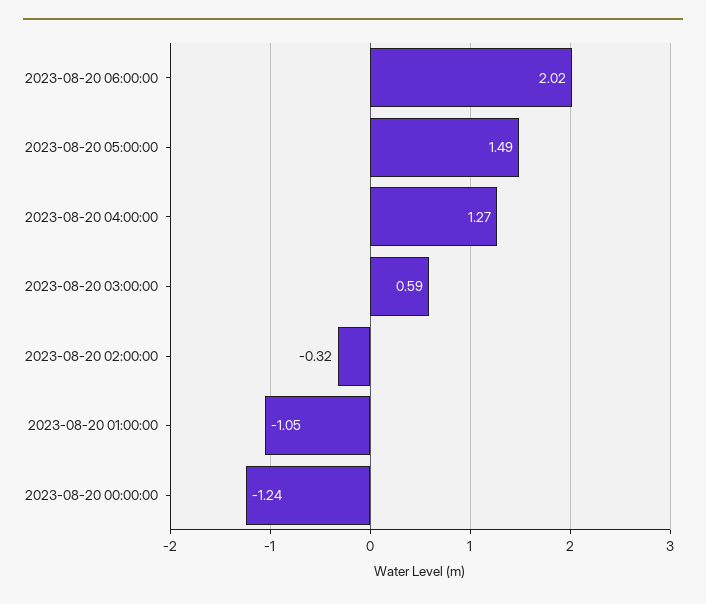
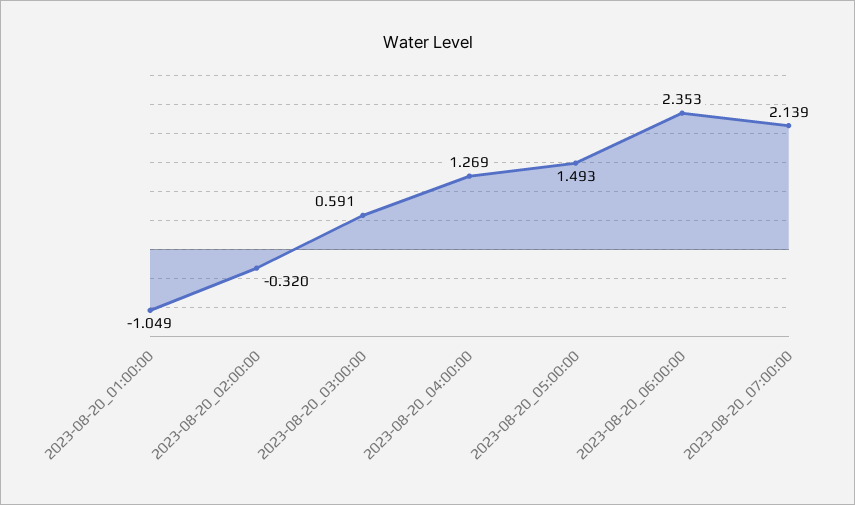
2023-08-20 06:00:00: 2.02 -> 2.353
2023-08-20 00:00:00: -1.24 -> none
2023-08-20_07:00:00: none -> 2.139

